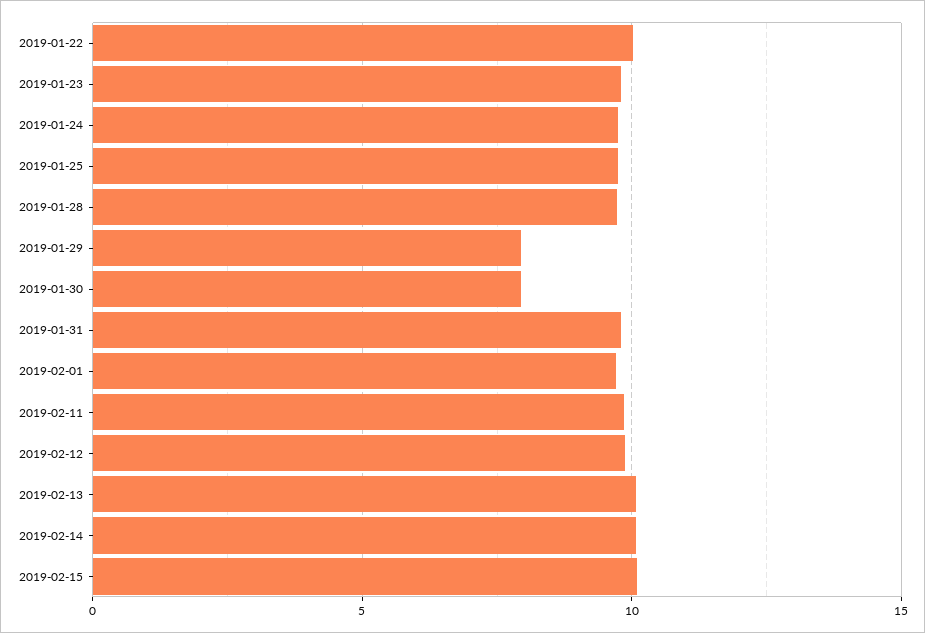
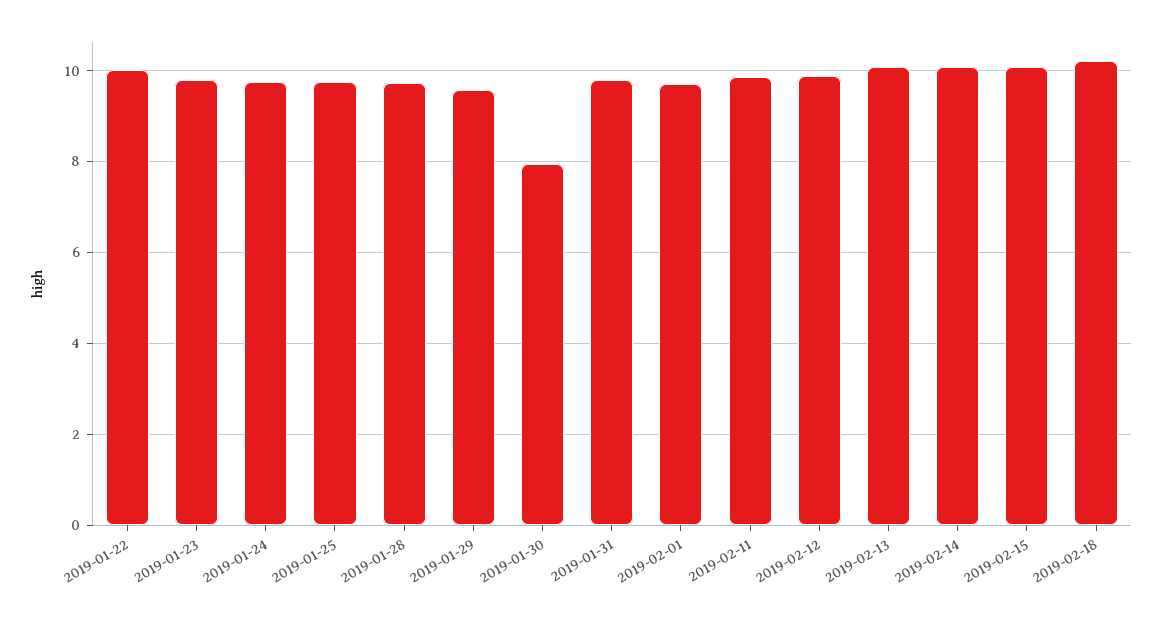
2019-01-29: 8 -> 9.6
2019-02-18: none -> 10.2

